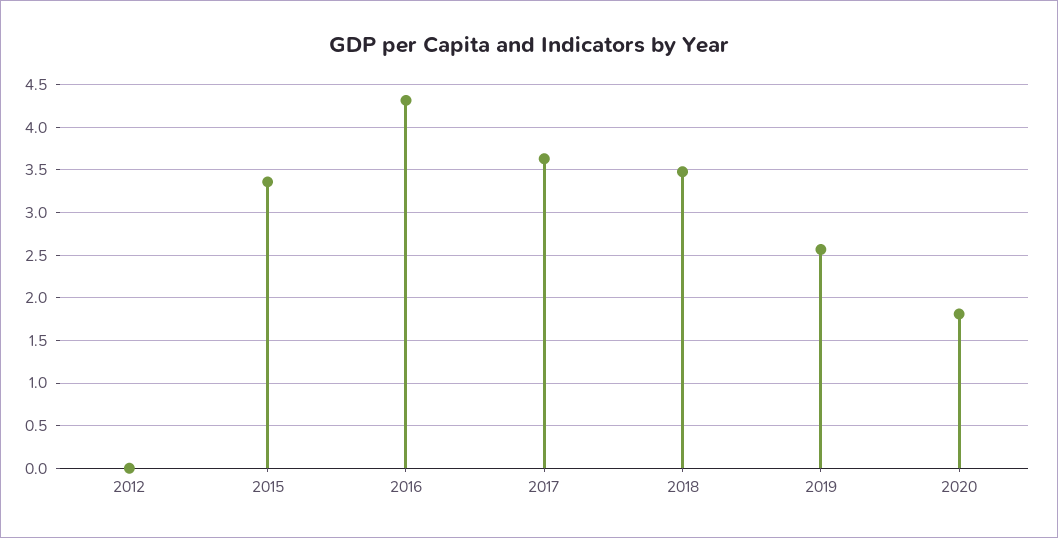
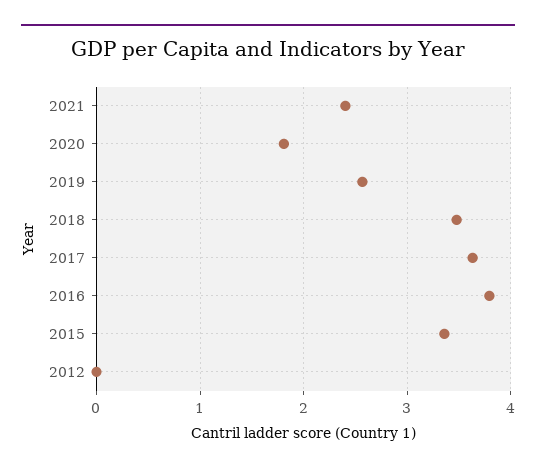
2016: 4.3 -> 3.8
2021: none -> 2.4

